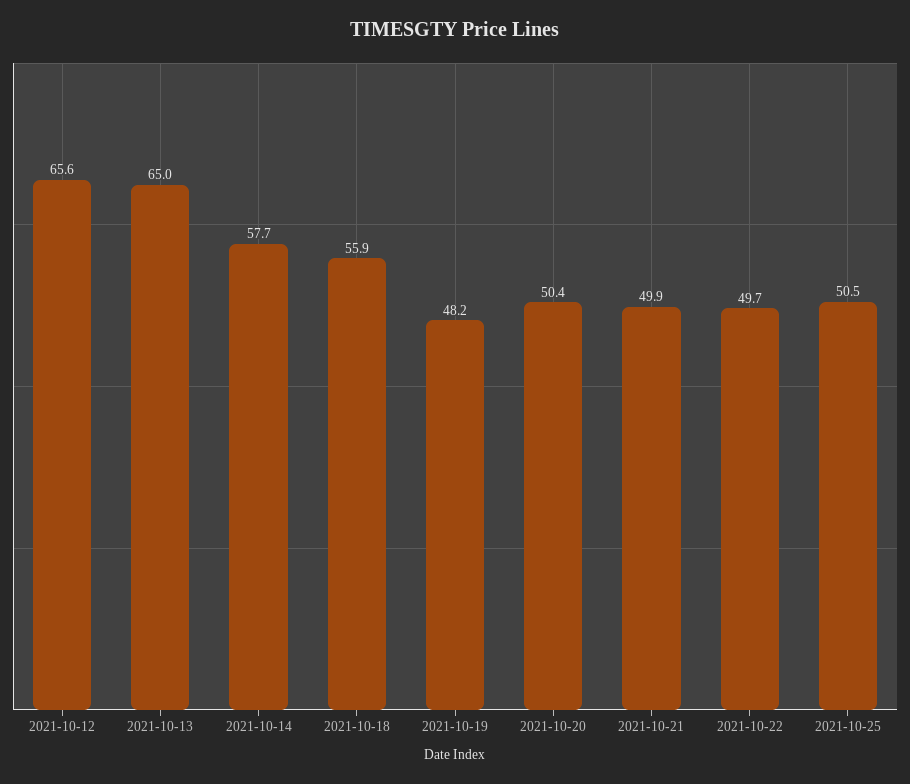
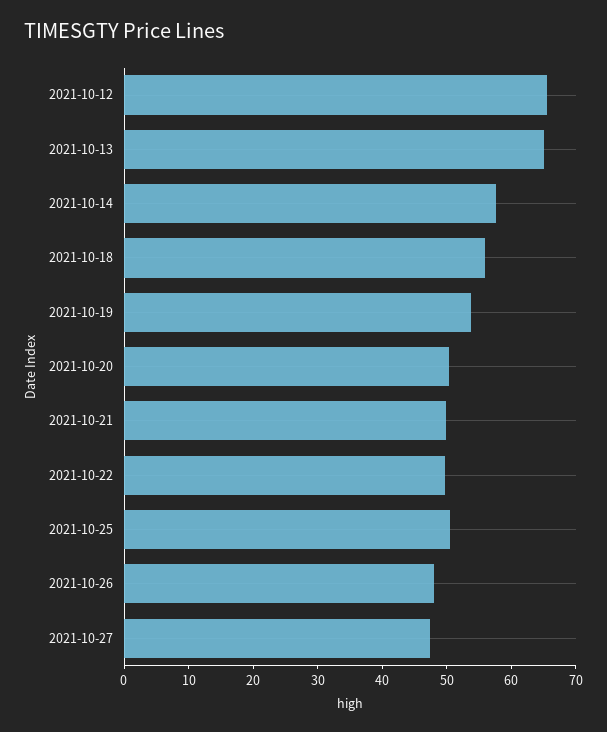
2021-10-19: 48.2 -> 54
2021-10-26: none -> 48
2021-10-27: none -> 48

